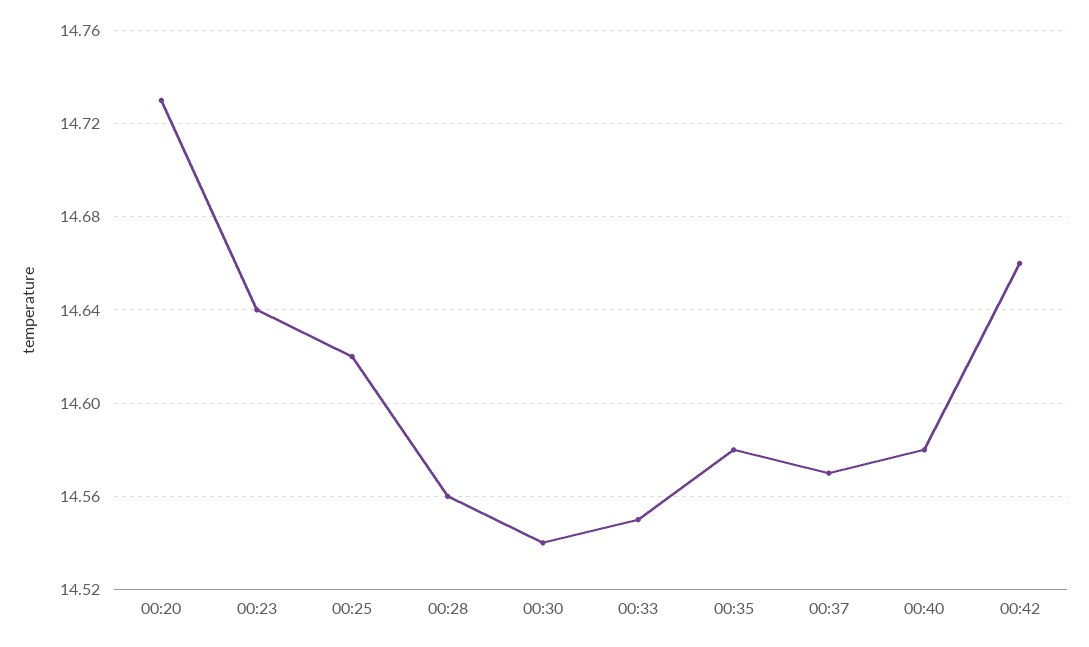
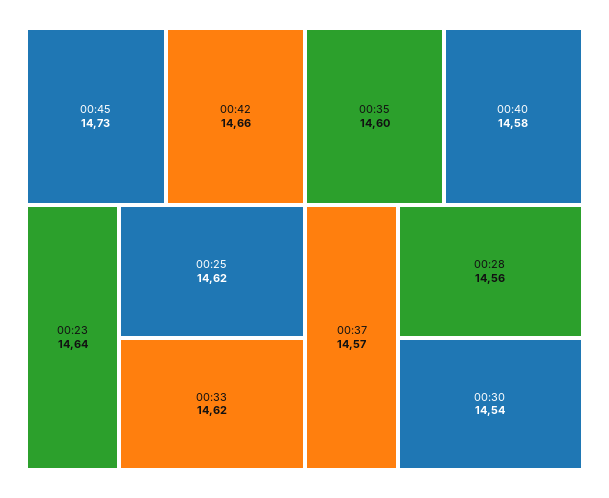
00:20: 14.73 -> none
00:33: 14.55 -> 14.62
00:35: 14.58 -> 14.6
00:45: none -> 14.73

